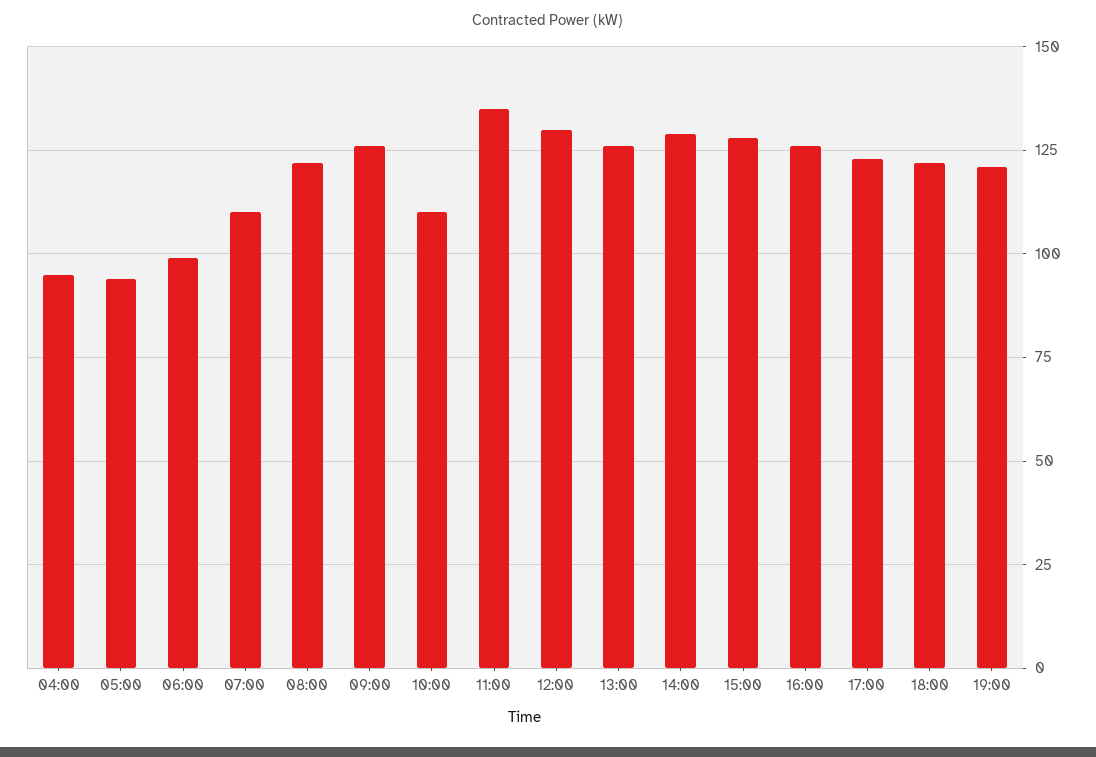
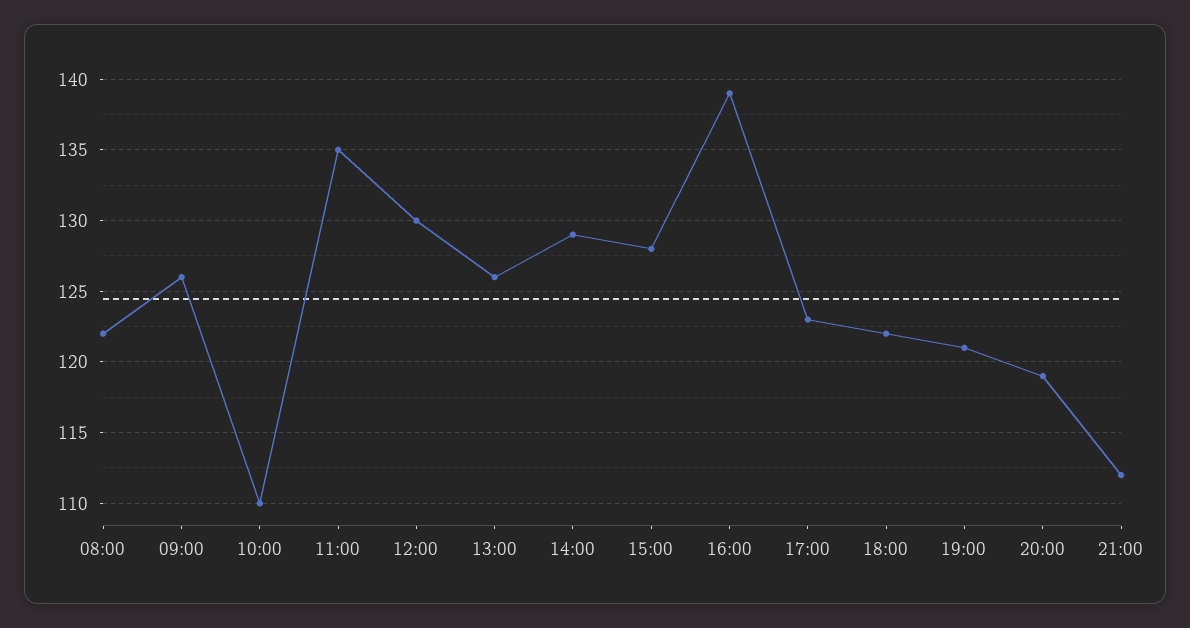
04:00: 95 -> none
05:00: 95 -> none
06:00: 100 -> none
07:00: 110 -> none
16:00: 125 -> 139
20:00: none -> 119
21:00: none -> 112

